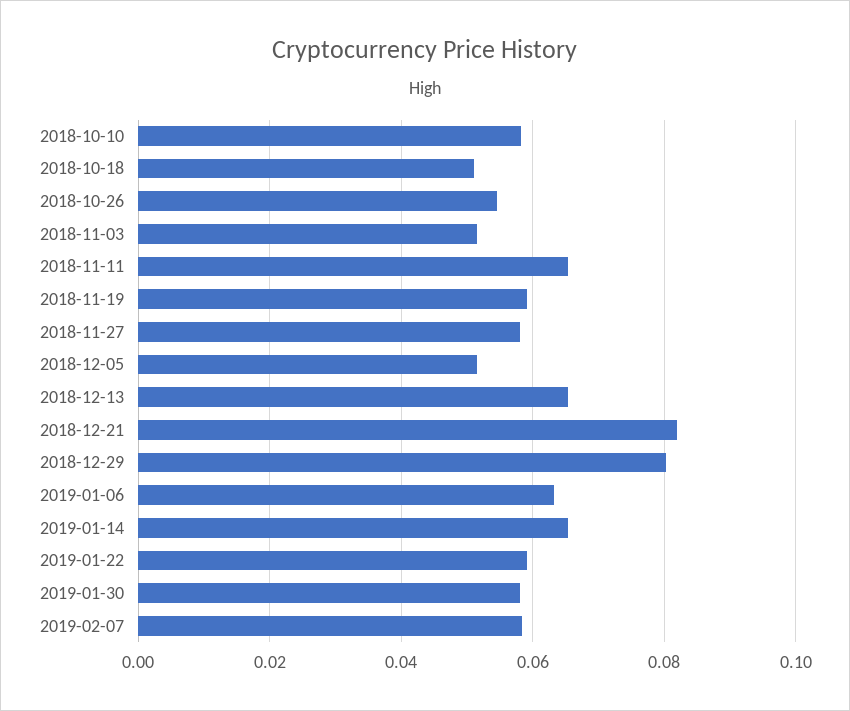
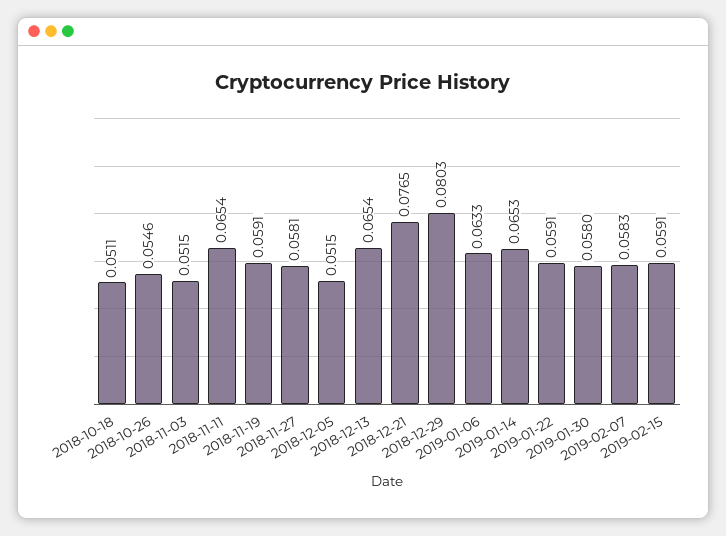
2018-10-10: 0.058 -> none
2018-12-21: 0.082 -> 0.0765
2019-02-15: none -> 0.0591

